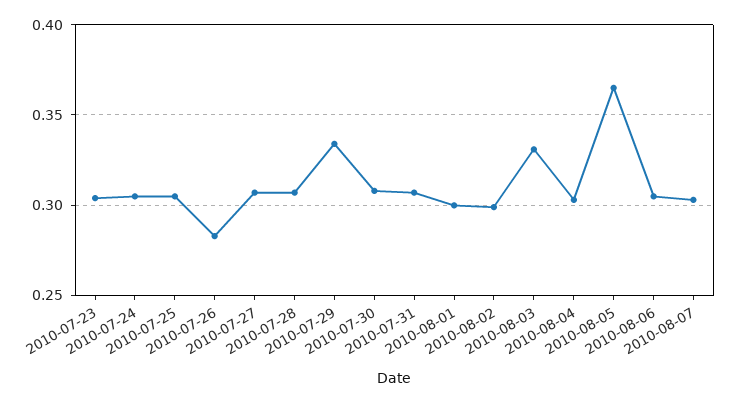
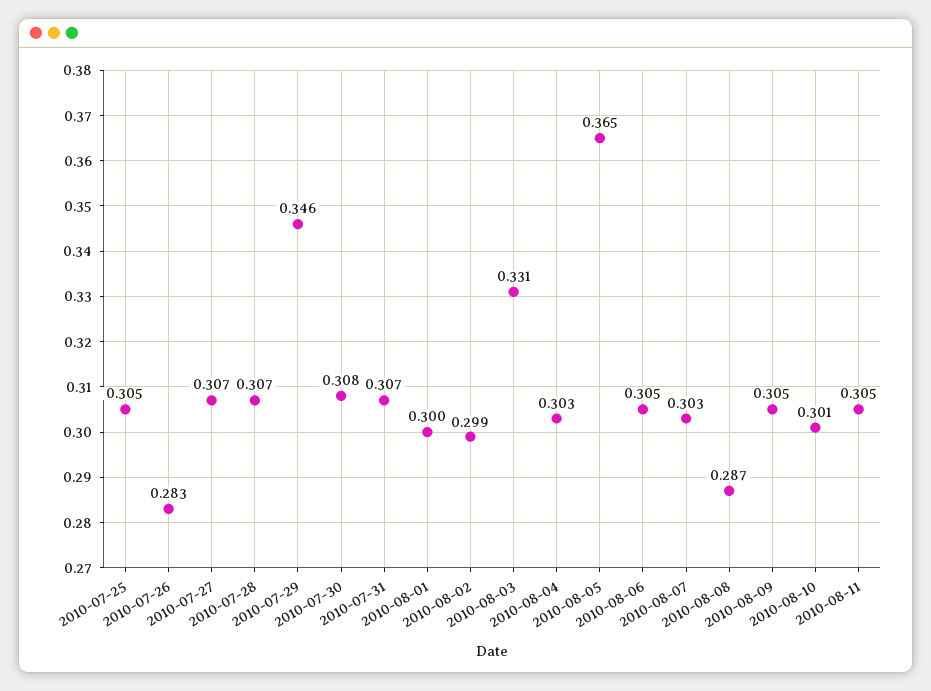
2010-07-23: 0.305 -> none
2010-07-24: 0.305 -> none
2010-07-29: 0.335 -> 0.346
2010-08-08: none -> 0.287
2010-08-09: none -> 0.305
2010-08-10: none -> 0.301
2010-08-11: none -> 0.305

